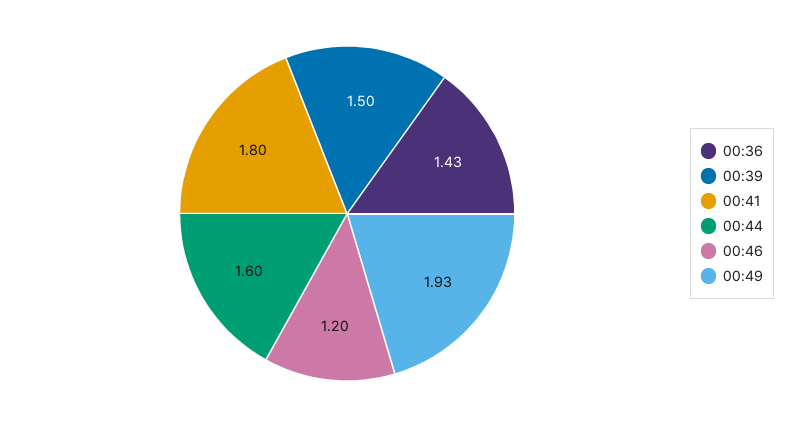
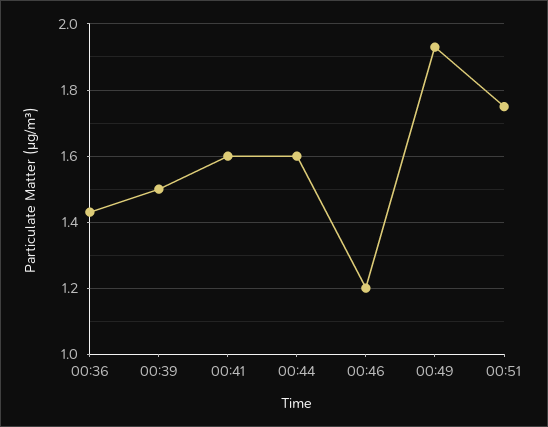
00:41: 1.8 -> 1.6
00:51: none -> 1.75

